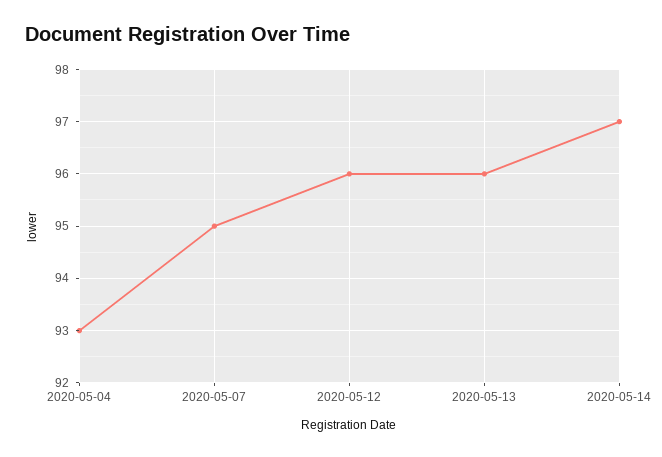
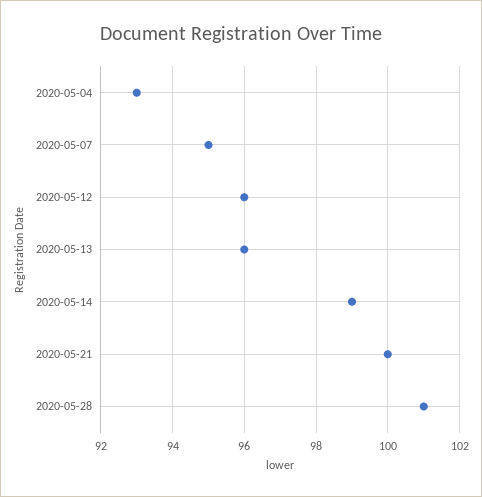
2020-05-14: 97 -> 99
2020-05-21: none -> 100
2020-05-28: none -> 101

